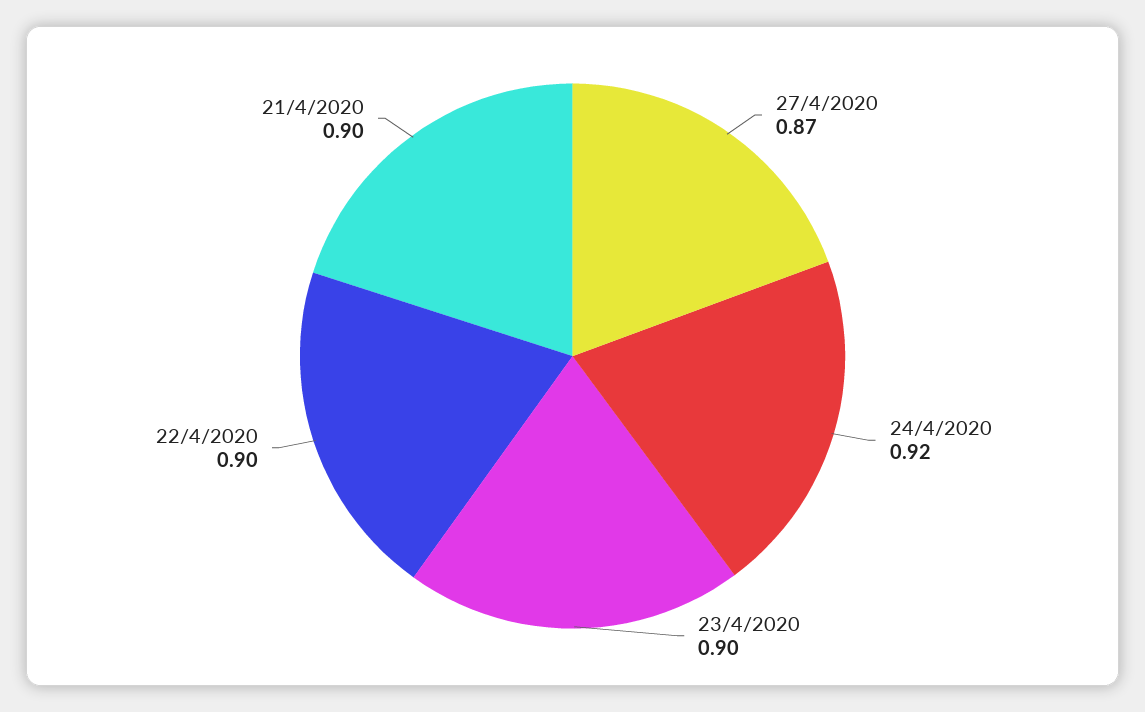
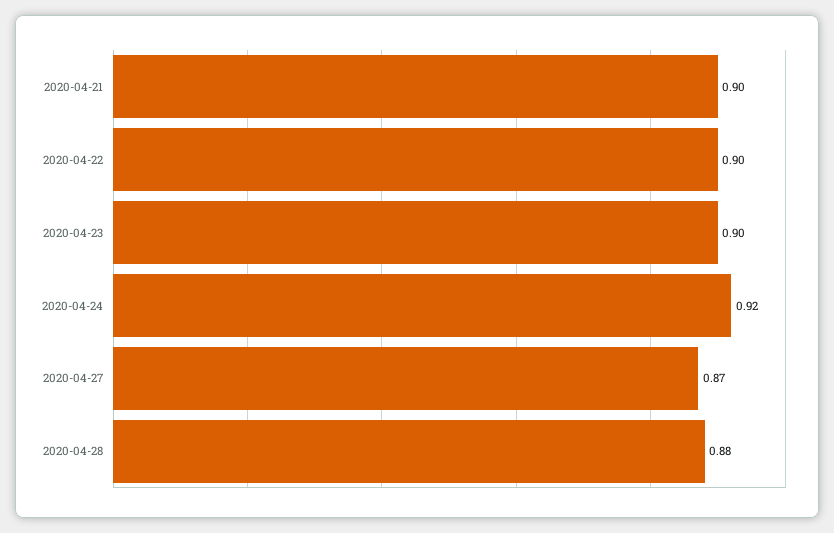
2020-04-28: none -> 0.88

